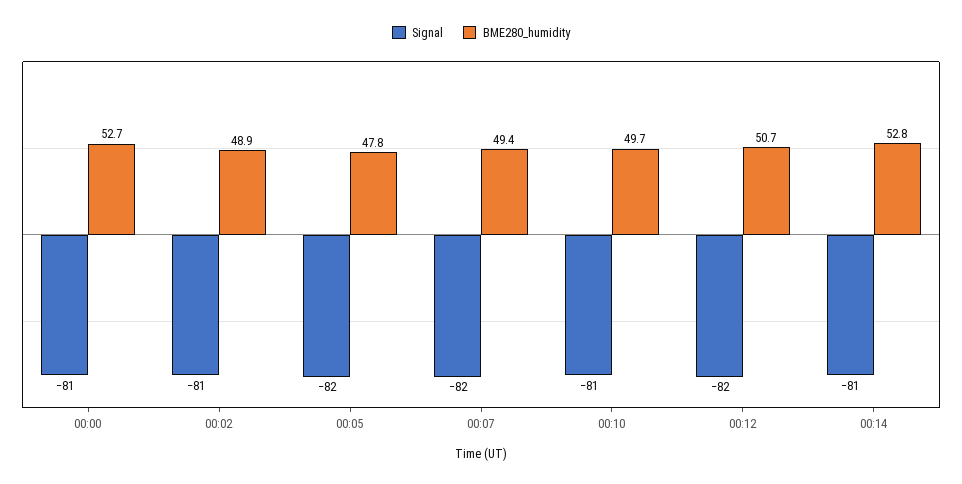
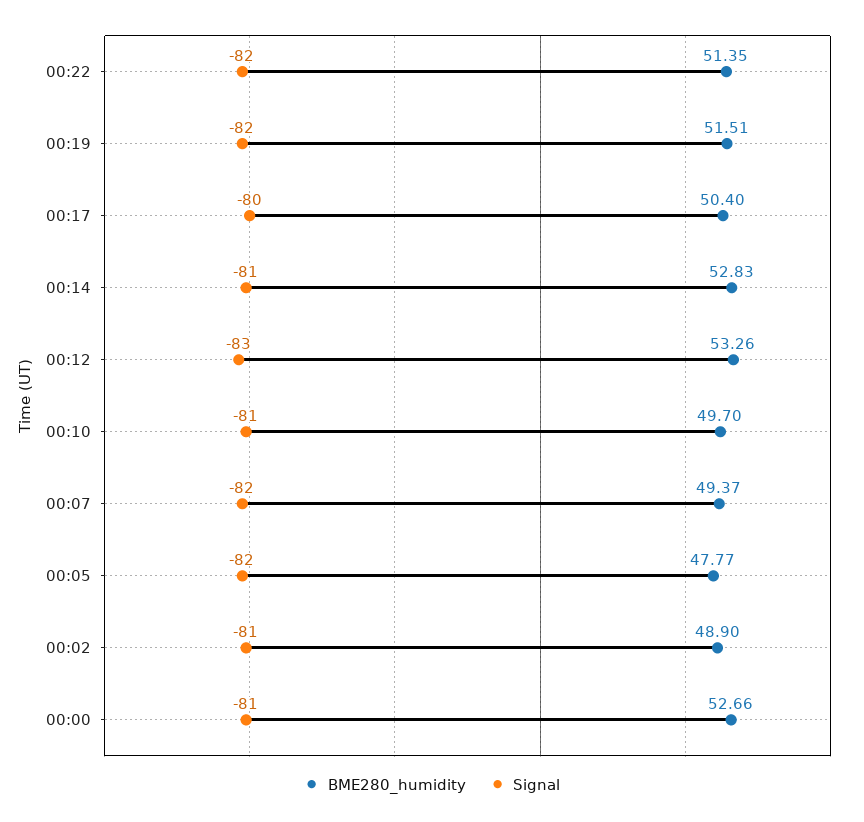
Signal, 00:12: -82 -> -83
BME280_humidity, 00:12: 50.7 -> 53.26
BME280_humidity, 00:22: none -> 51.35
Signal, 00:22: none -> -82
BME280_humidity, 00:19: none -> 51.51
Signal, 00:19: none -> -82
BME280_humidity, 00:17: none -> 50.4
Signal, 00:17: none -> -80

